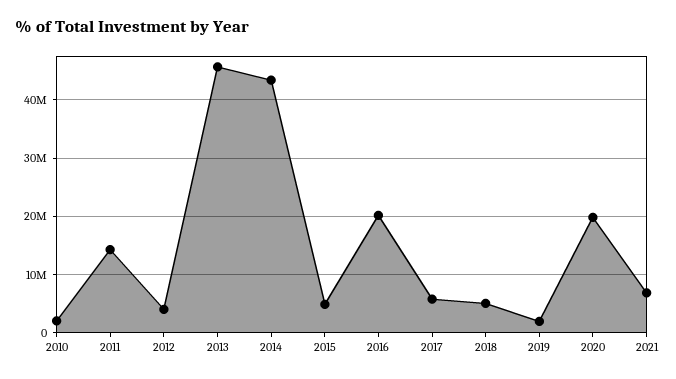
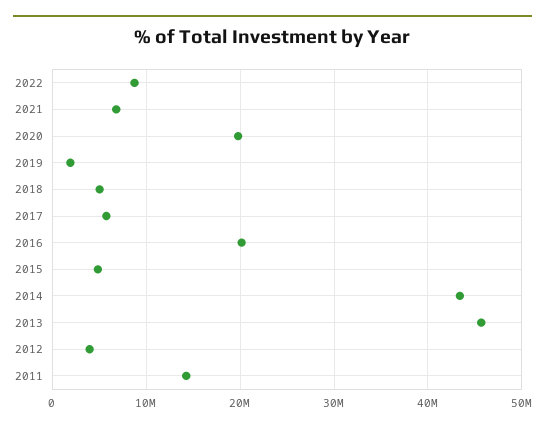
2010: 2000000 -> none
2022: none -> 9000000

